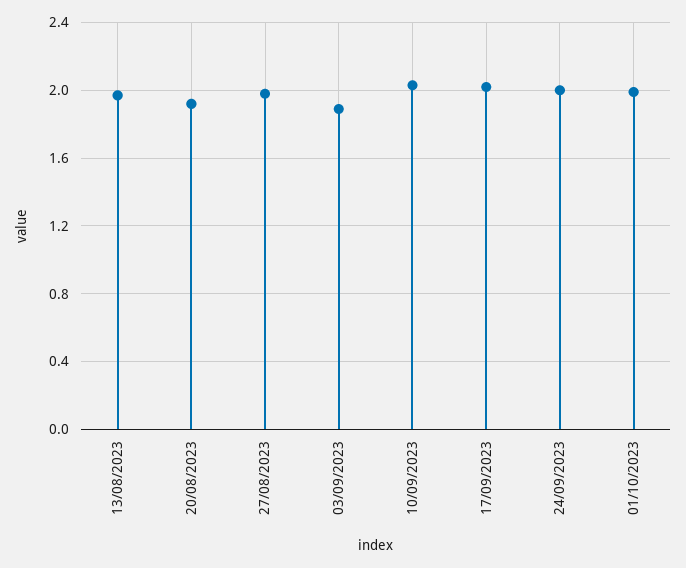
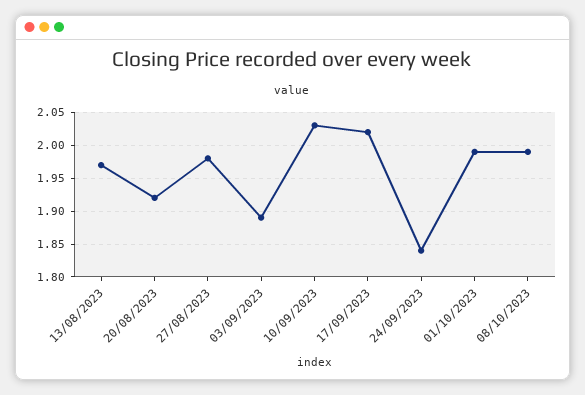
24/09/2023: 2 -> 1.84
08/10/2023: none -> 1.99

